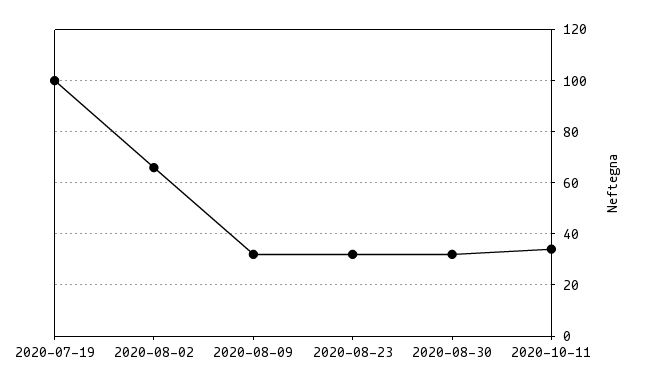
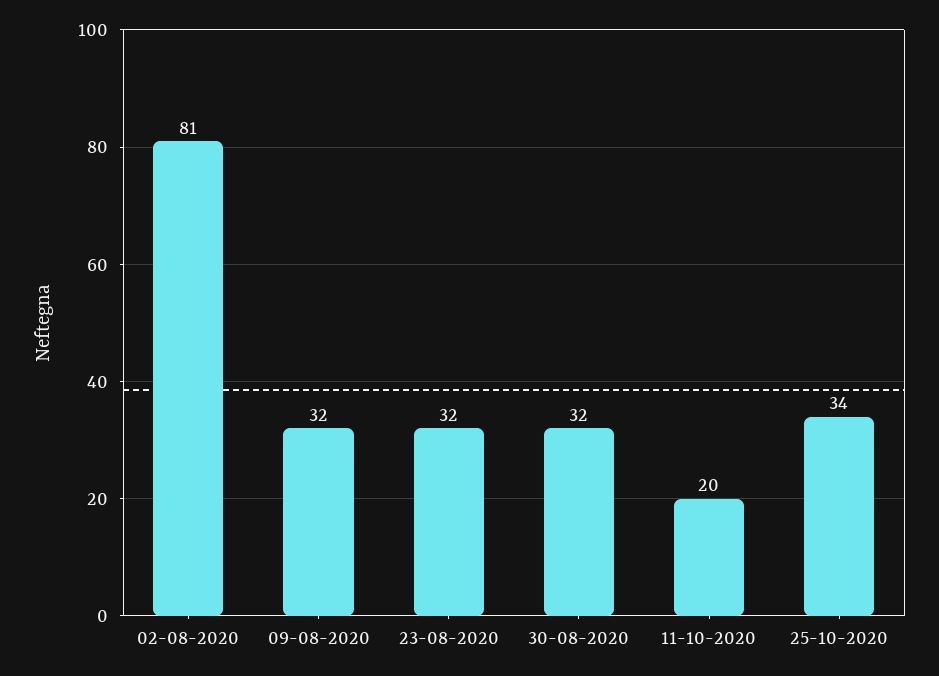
2020-07-19: 100 -> none
2020-08-02: 65 -> 81
2020-10-11: 35 -> 20
25-10-2020: none -> 34

